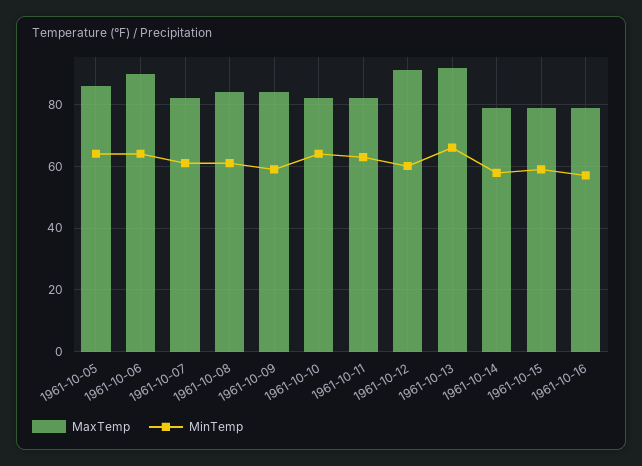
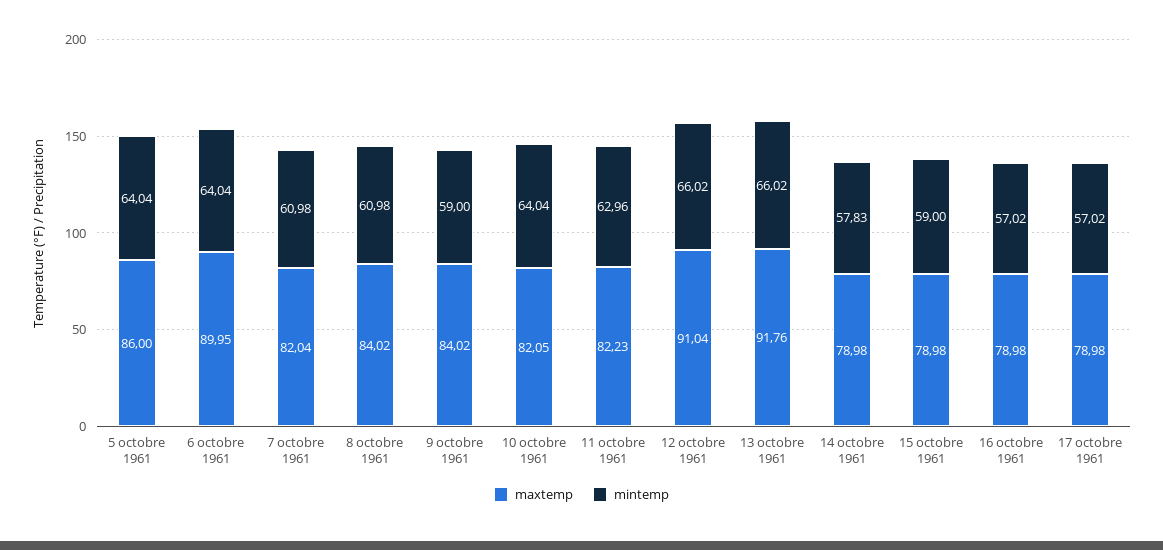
MinTemp, 1961-10-12: 60 -> 66.02
MaxTemp, 17 octobre 1961: none -> 78.98
MinTemp, 17 octobre 1961: none -> 57.02

